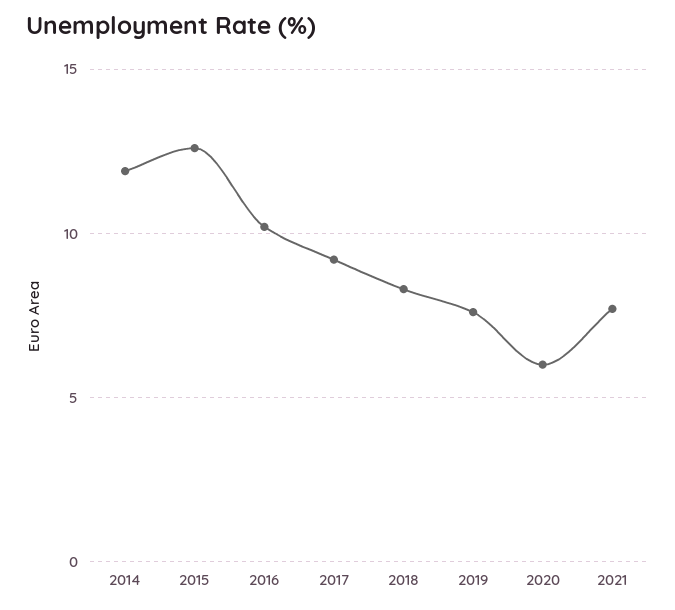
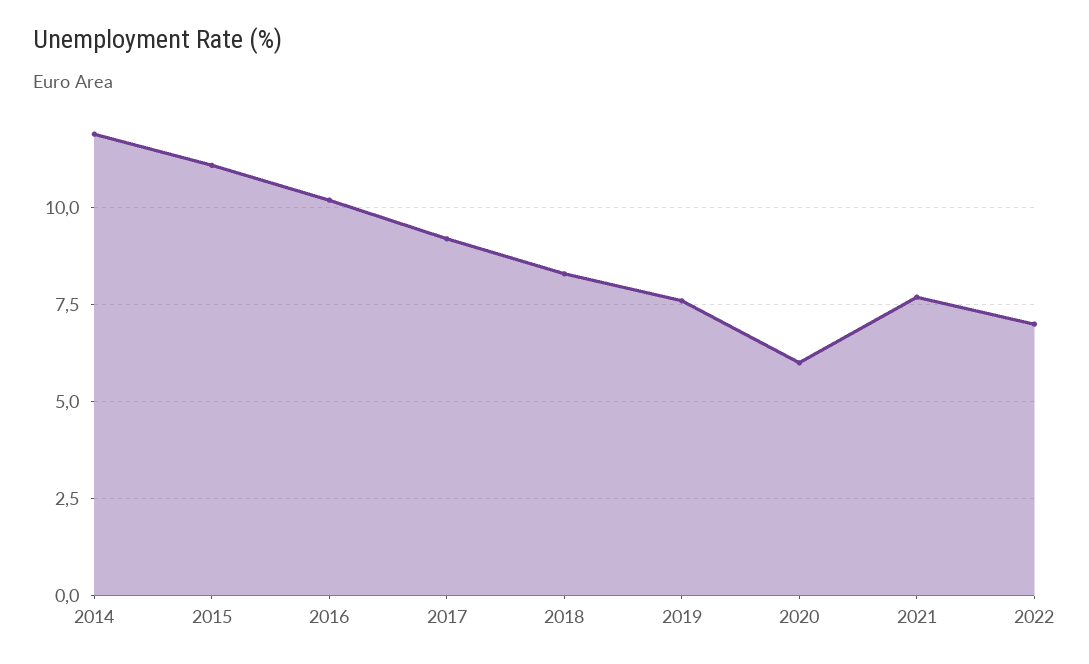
2015: 12.5 -> 11
2022: none -> 7

